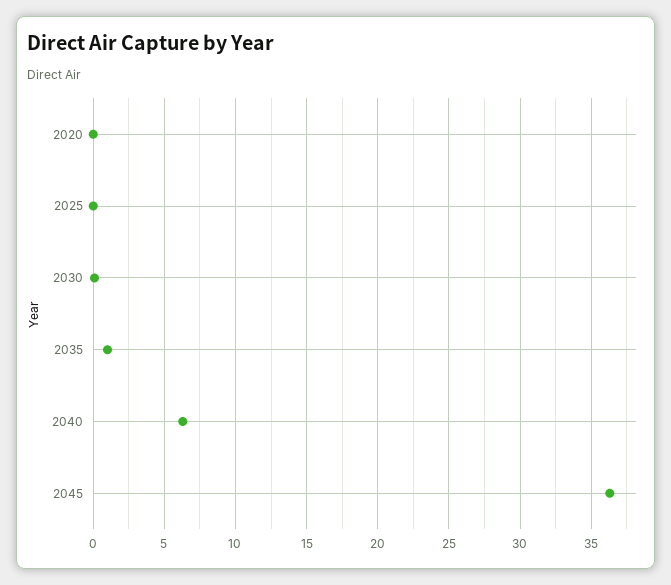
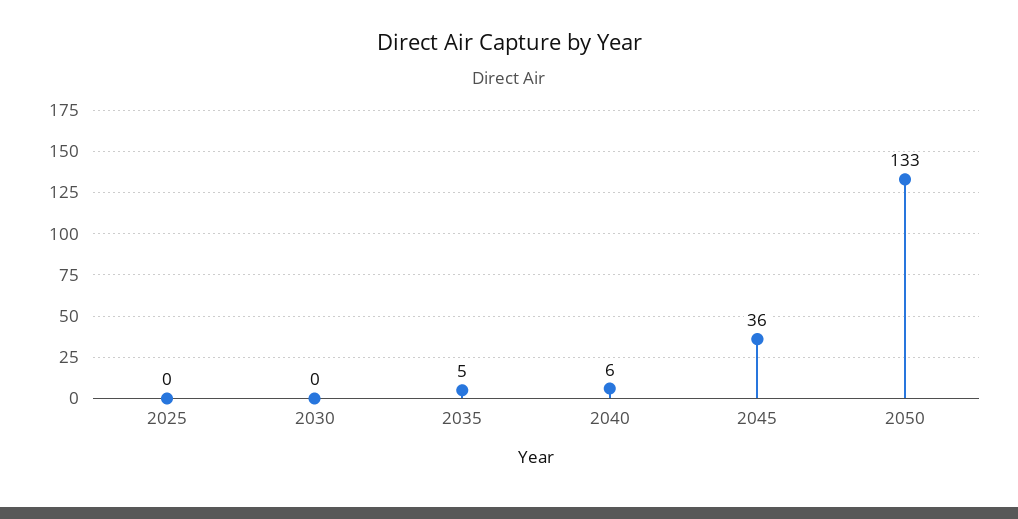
2020: 0 -> none
2035: 1 -> 5
2050: none -> 133

